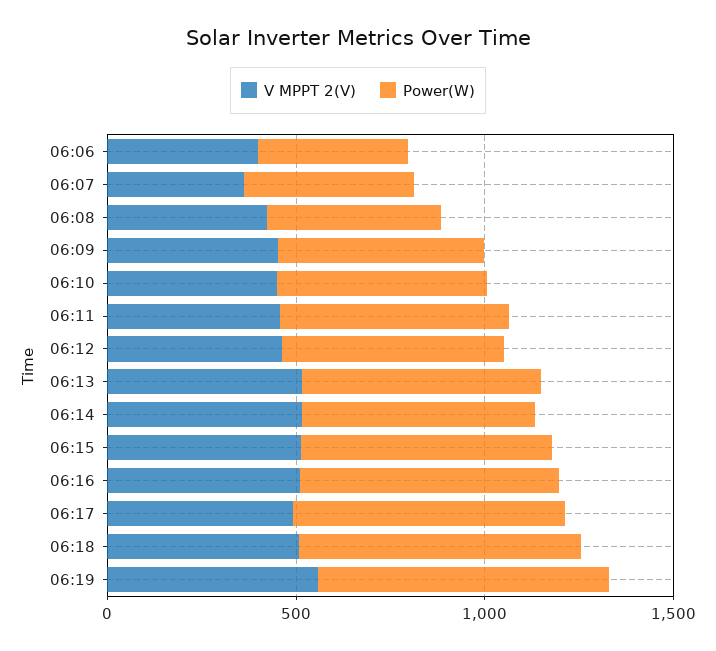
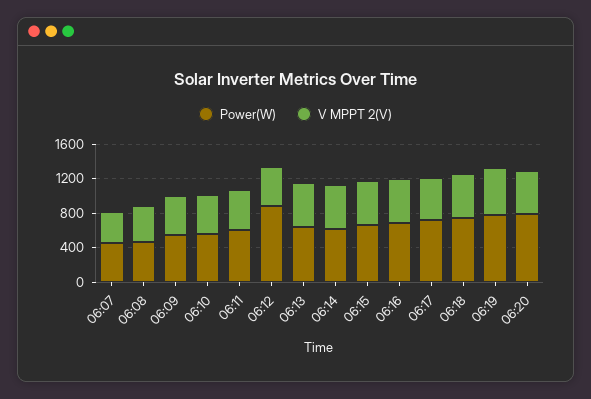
V MPPT 2(V), 06:06: 400 -> none
Power(W), 06:06: 400 -> none
Power(W), 06:12: 600 -> 900
Power(W), 06:20: none -> 800
V MPPT 2(V), 06:20: none -> 500

